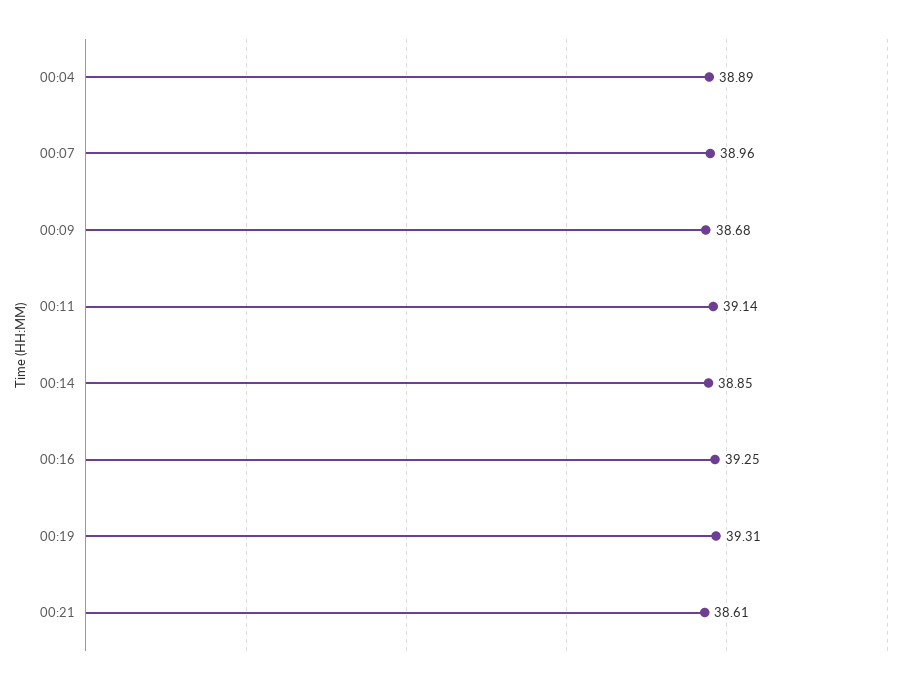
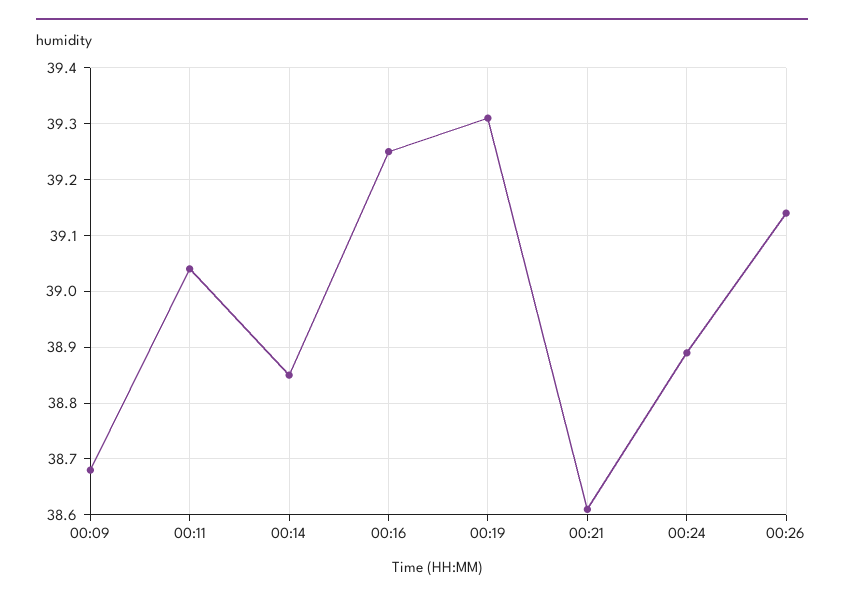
00:04: 38.89 -> none
00:07: 38.96 -> none
00:11: 39.14 -> 39.05
00:24: none -> 38.9
00:26: none -> 39.15

